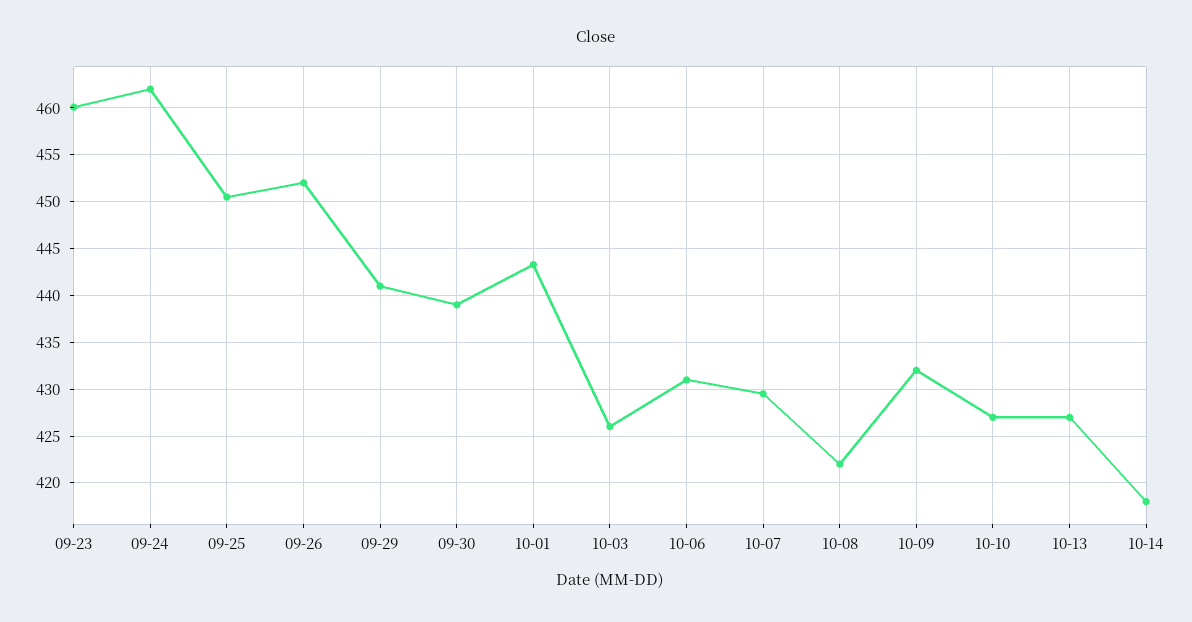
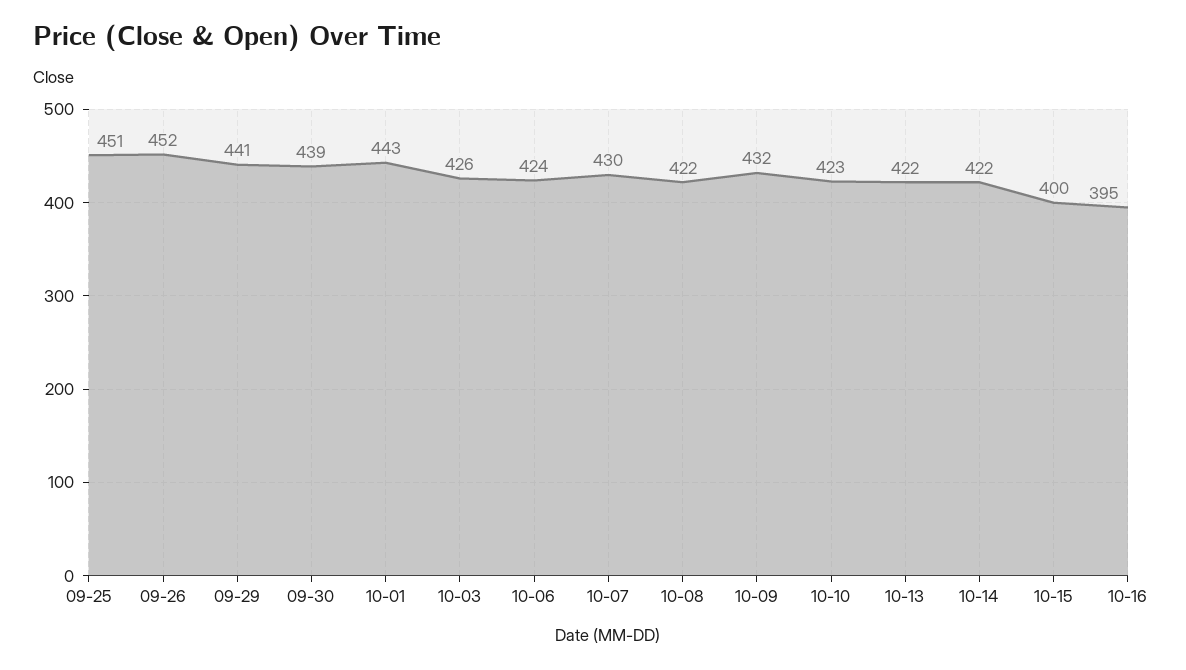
09-23: 460 -> none
09-24: 462 -> none
10-06: 431 -> 424
10-10: 427 -> 423
10-13: 427 -> 422
10-14: 418 -> 422
10-15: none -> 400
10-16: none -> 395

